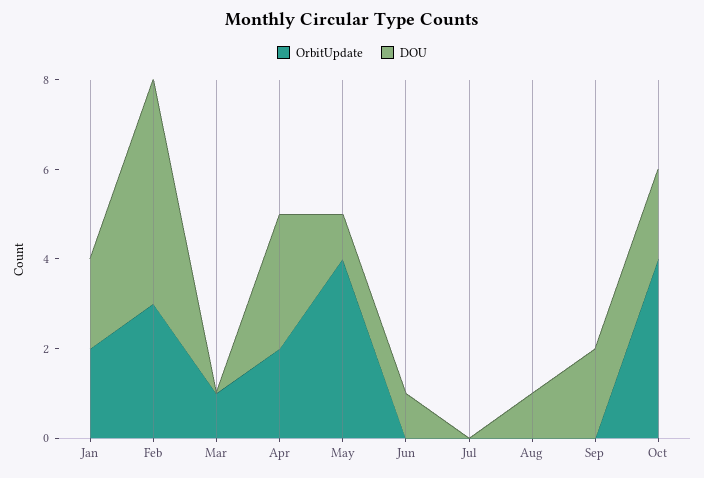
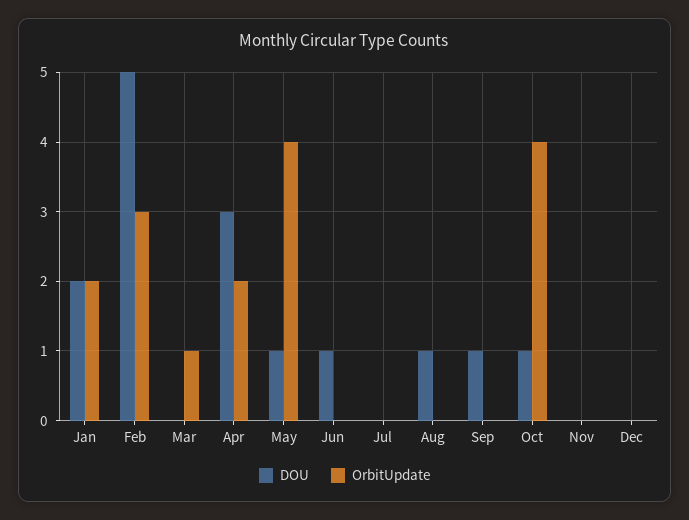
DOU, Sep: 2 -> 1
DOU, Oct: 2 -> 1
DOU, Nov: none -> 0
OrbitUpdate, Nov: none -> 0
DOU, Dec: none -> 0
OrbitUpdate, Dec: none -> 0

